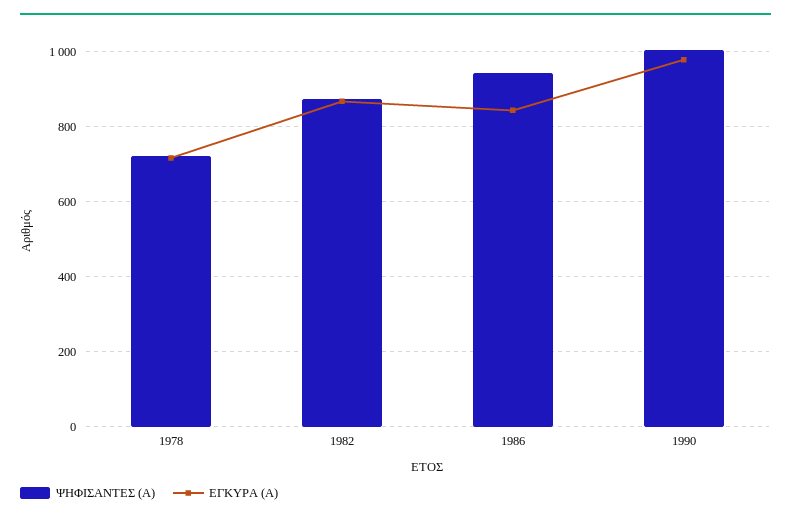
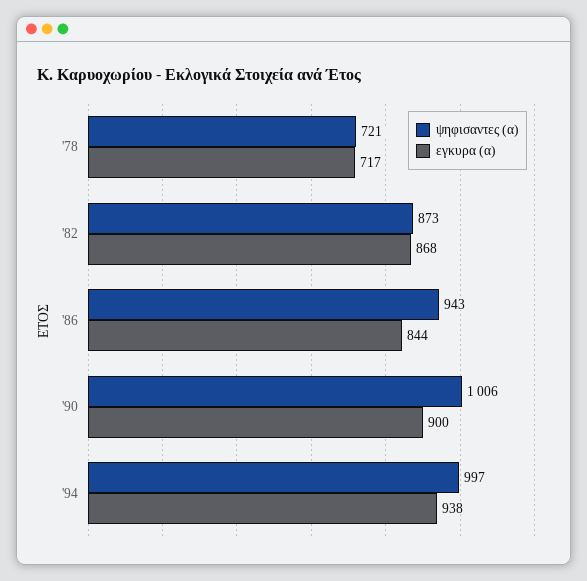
ΕΓΚΥΡΑ (Α), 1990: 980 -> 900
ΨΗΦΙΣΑΝΤΕΣ (Α), '94: none -> 997
ΕΓΚΥΡΑ (Α), '94: none -> 938

